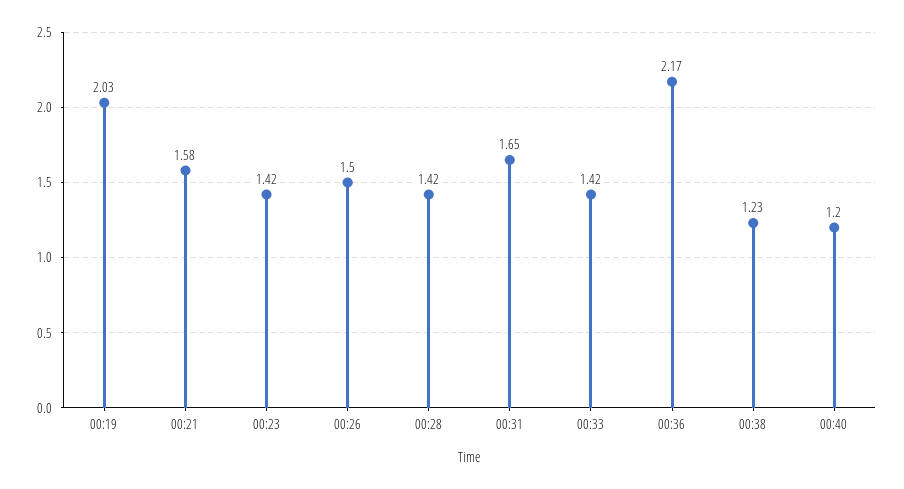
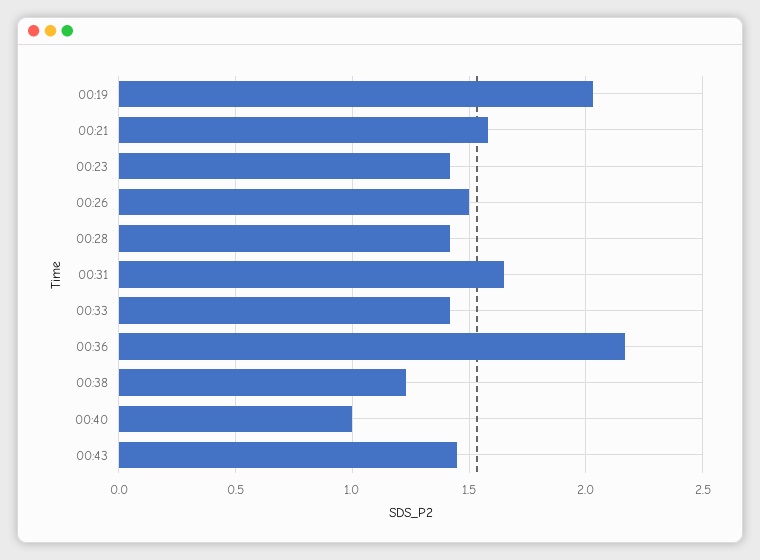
00:40: 1.2 -> 1
00:43: none -> 1.45

